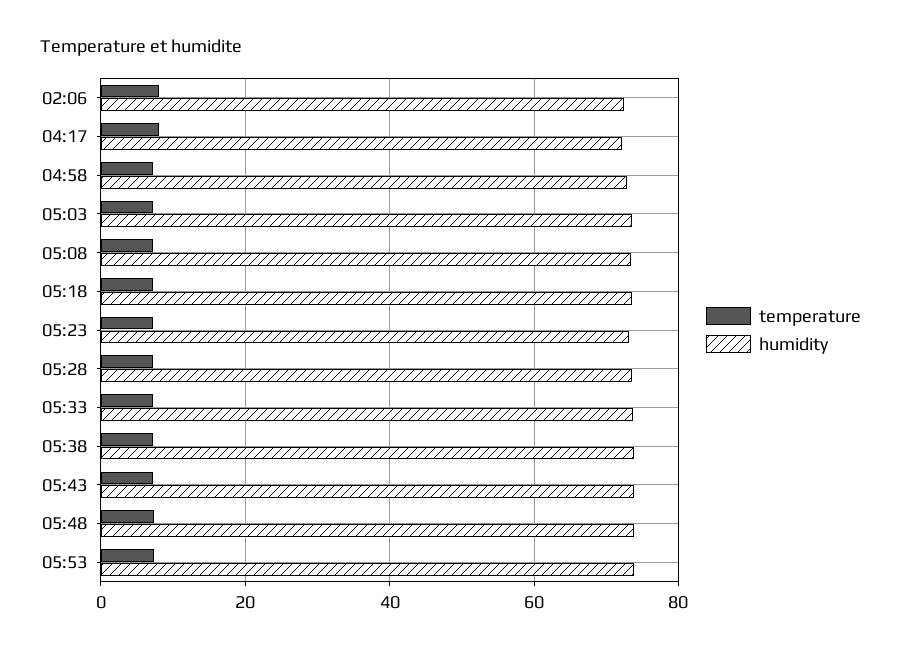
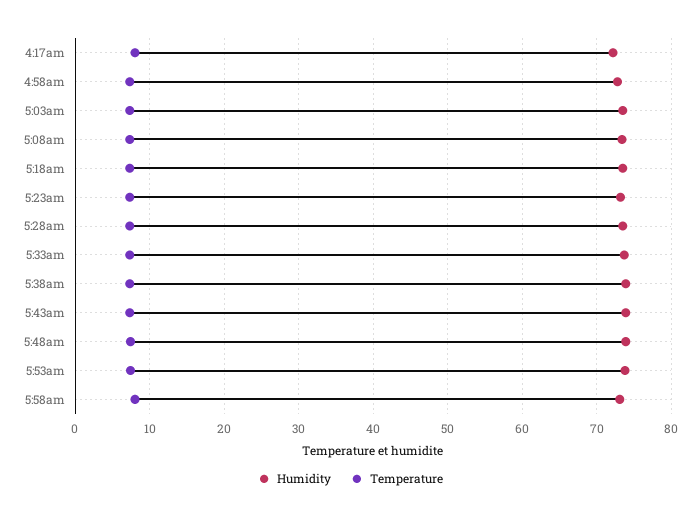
temperature, 02:06: 8 -> none
humidity, 02:06: 72 -> none
humidity, 5:58am: none -> 73
temperature, 5:58am: none -> 8

